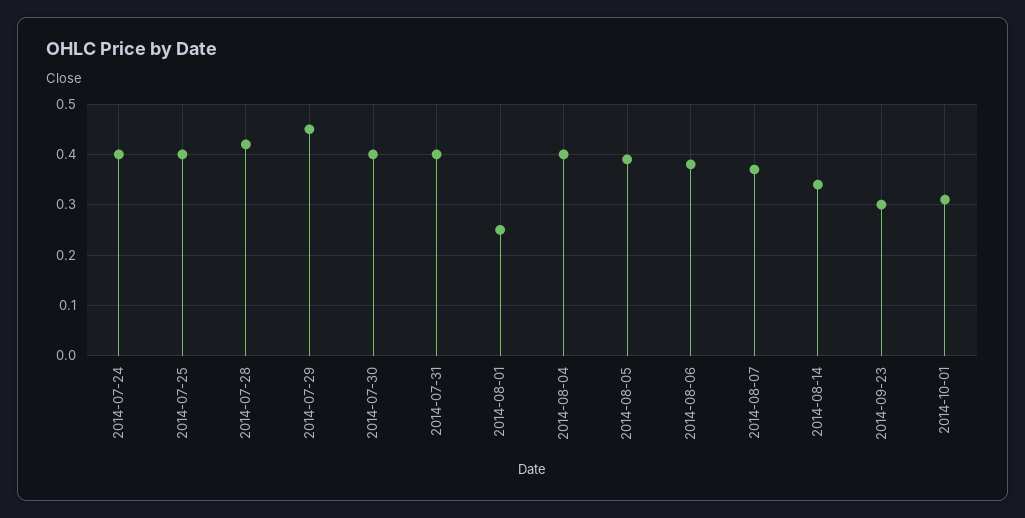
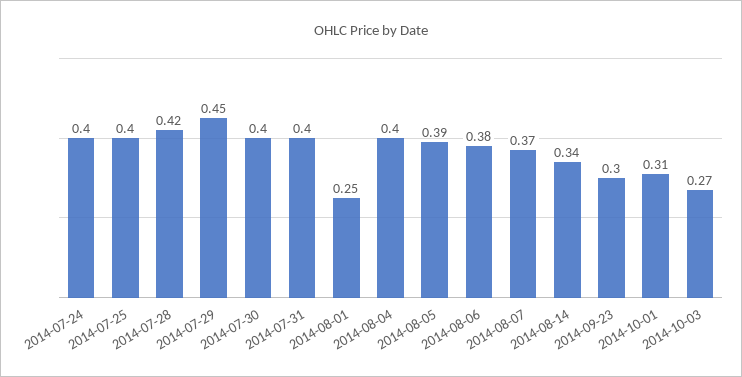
2014-10-03: none -> 0.27

